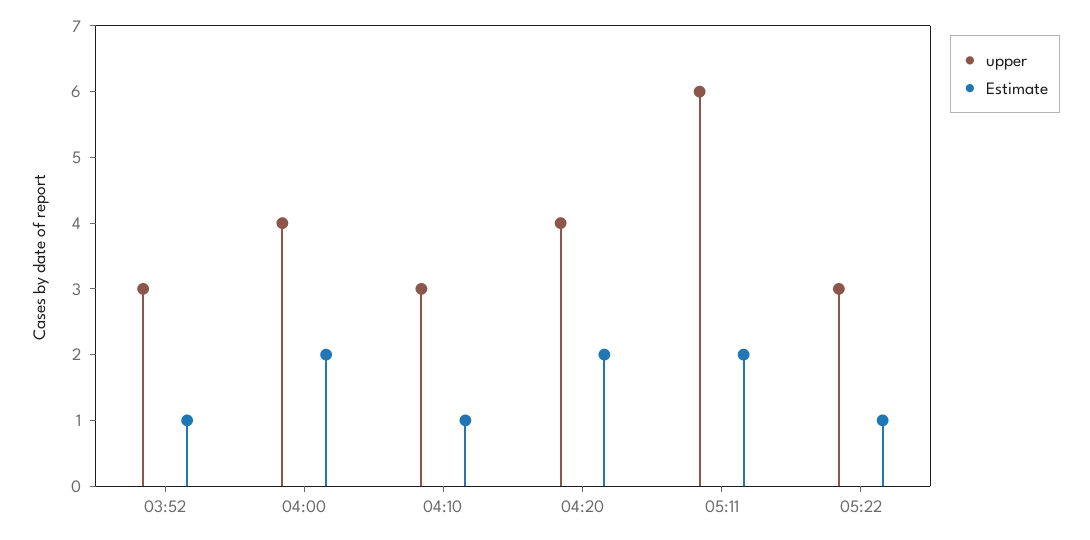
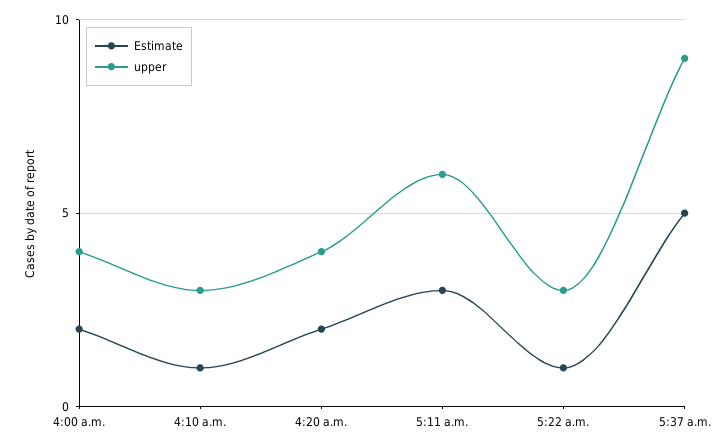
upper, 03:52: 3 -> none
Estimate, 03:52: 1 -> none
Estimate, 05:11: 2 -> 3
Estimate, 5:37 a.m.: none -> 5
upper, 5:37 a.m.: none -> 9

